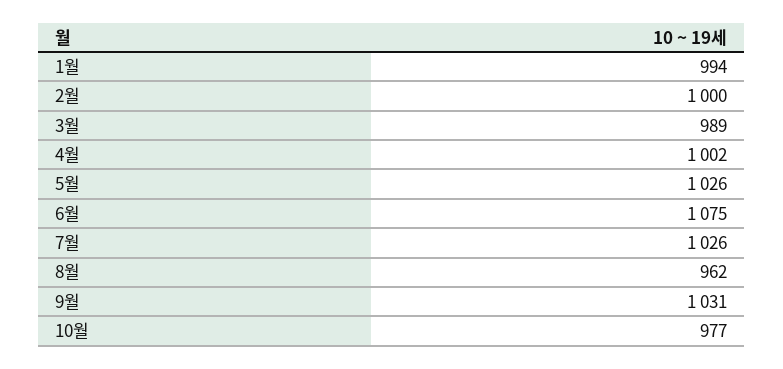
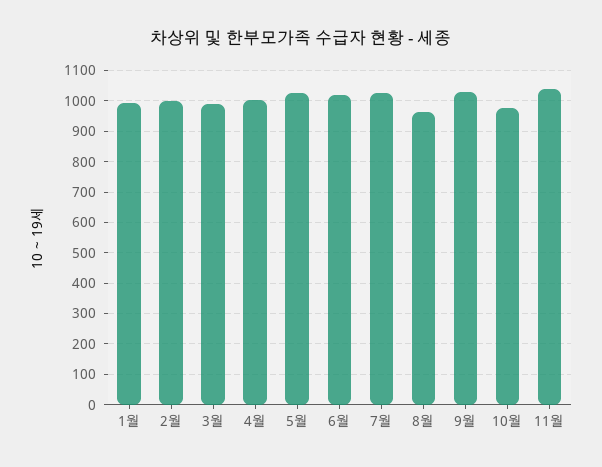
6월: 1075 -> 1020
11월: none -> 1040

